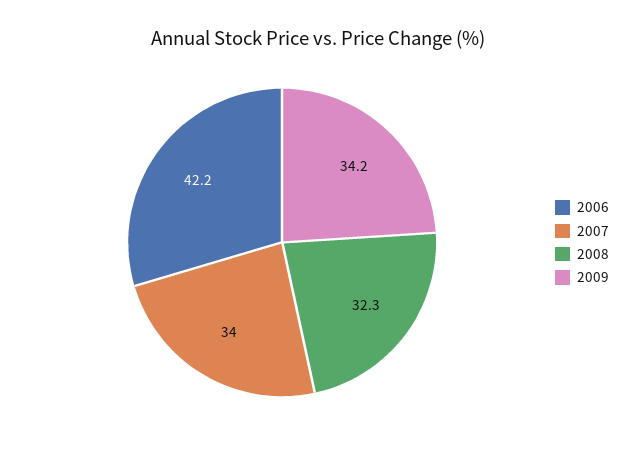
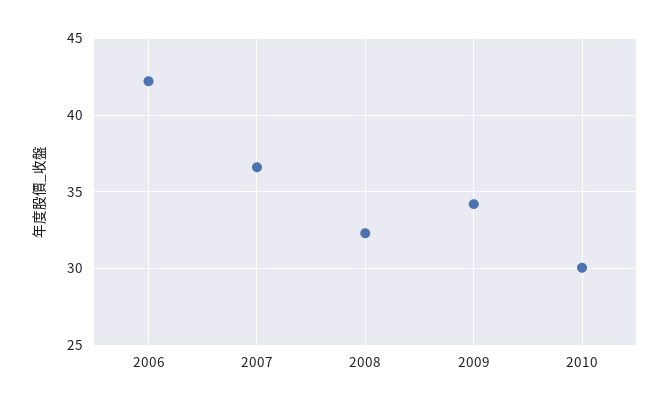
2007: 34 -> 36.5
2010: none -> 30

